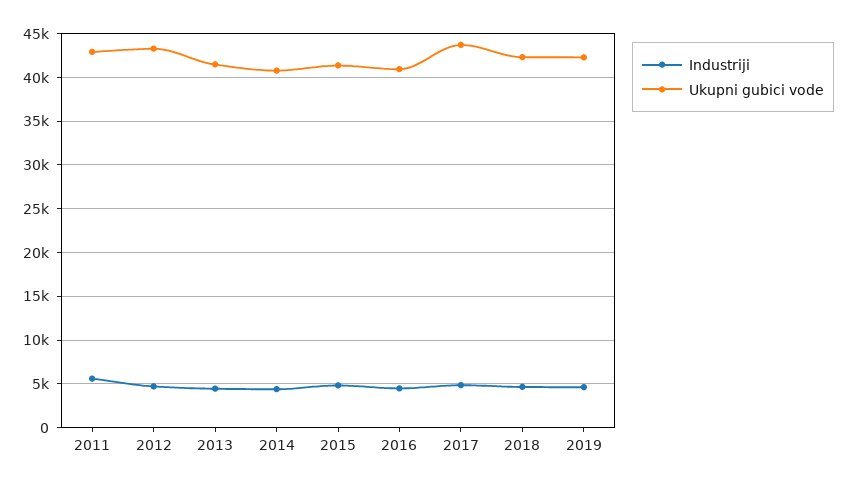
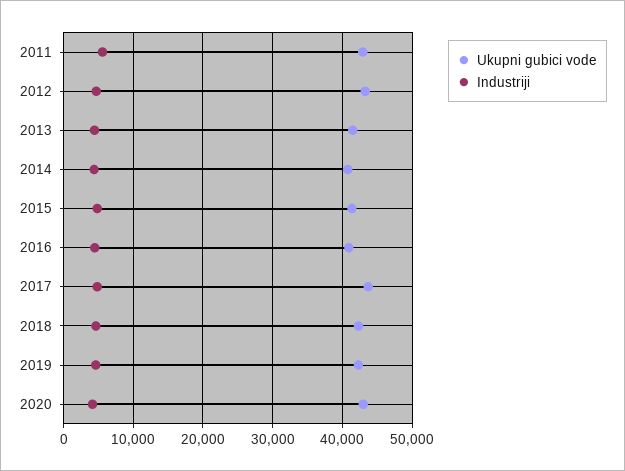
Ukupni gubici vode, 2020: none -> 43000
Industriji, 2020: none -> 4000

